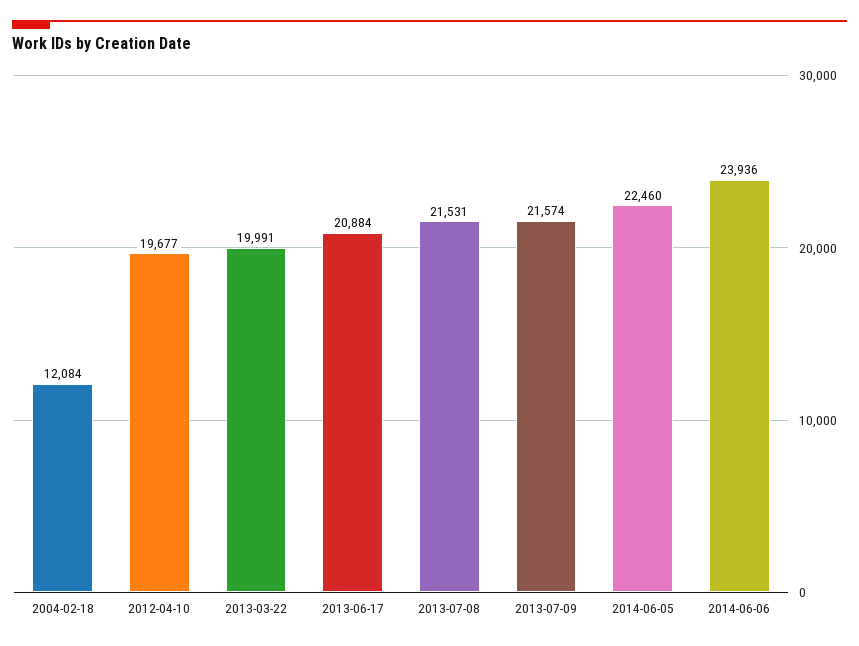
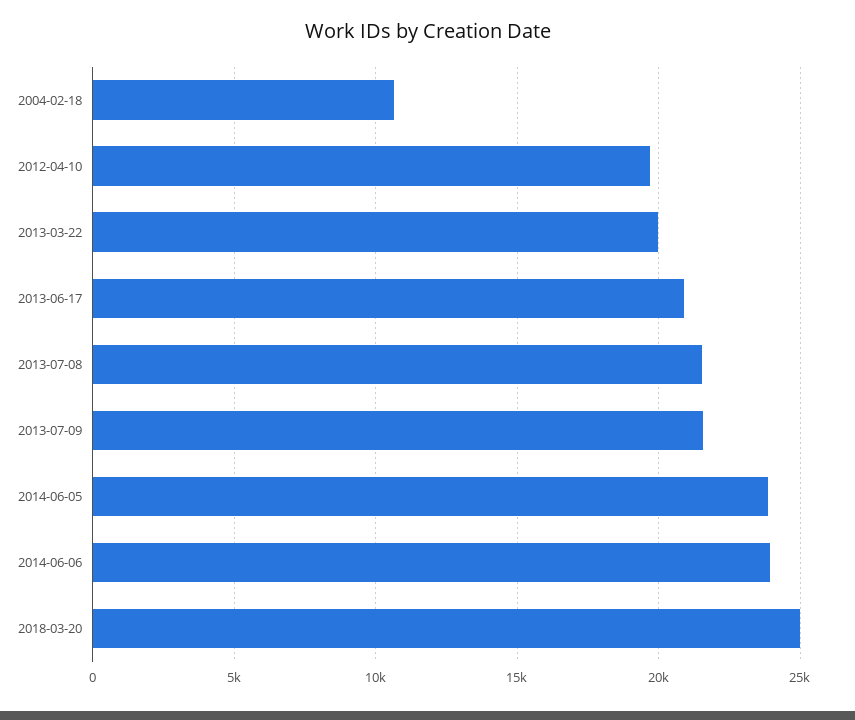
2004-02-18: 12084 -> 10500
2014-06-05: 22460 -> 24000
2018-03-20: none -> 25000

